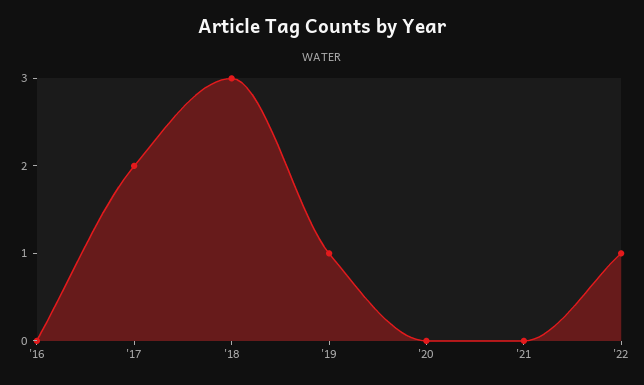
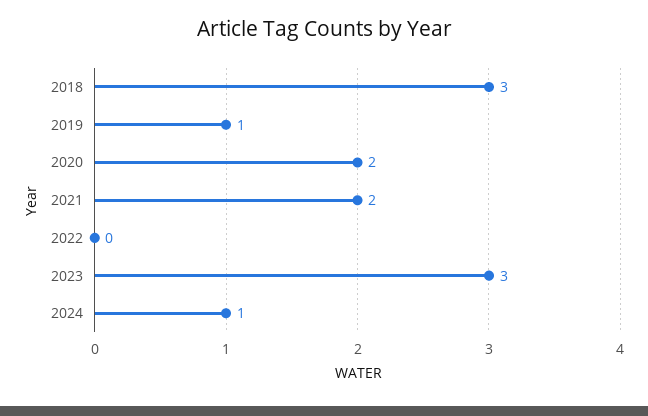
'16: 0 -> none
'17: 2 -> none
'20: 0 -> 2
'21: 0 -> 2
'22: 1 -> 0
2023: none -> 3
2024: none -> 1

